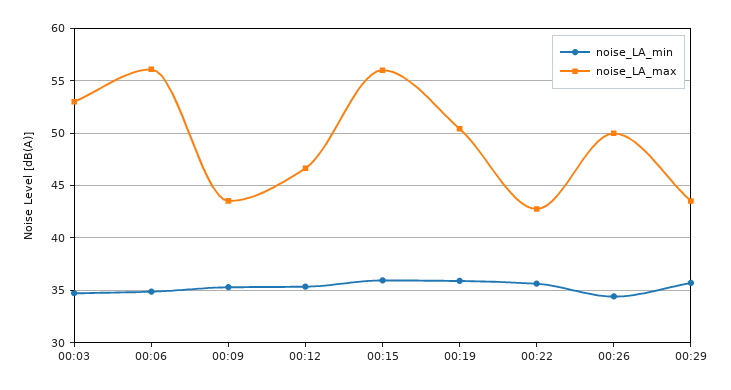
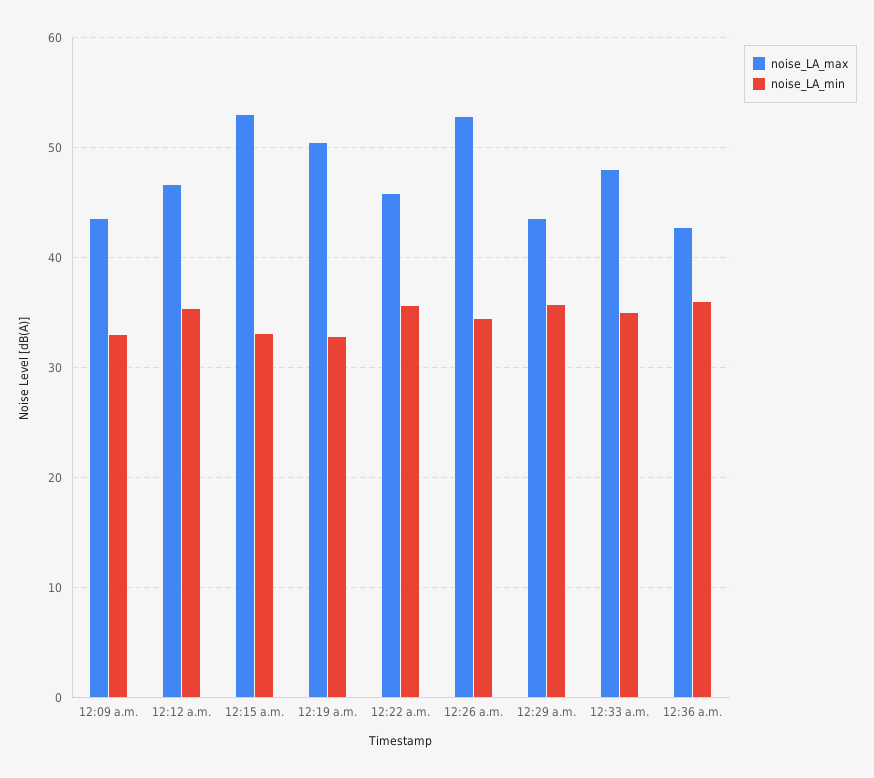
noise_LA_min, 00:03: 35 -> none
noise_LA_max, 00:03: 53 -> none
noise_LA_min, 00:06: 35 -> none
noise_LA_max, 00:06: 56 -> none
noise_LA_min, 00:09: 35 -> 33
noise_LA_min, 00:15: 36 -> 33
noise_LA_max, 00:15: 56 -> 53
noise_LA_min, 00:19: 36 -> 33
noise_LA_max, 00:22: 43 -> 46
noise_LA_max, 00:26: 50 -> 53
noise_LA_max, 12:33 a.m.: none -> 48
noise_LA_min, 12:33 a.m.: none -> 35
noise_LA_max, 12:36 a.m.: none -> 43
noise_LA_min, 12:36 a.m.: none -> 36

